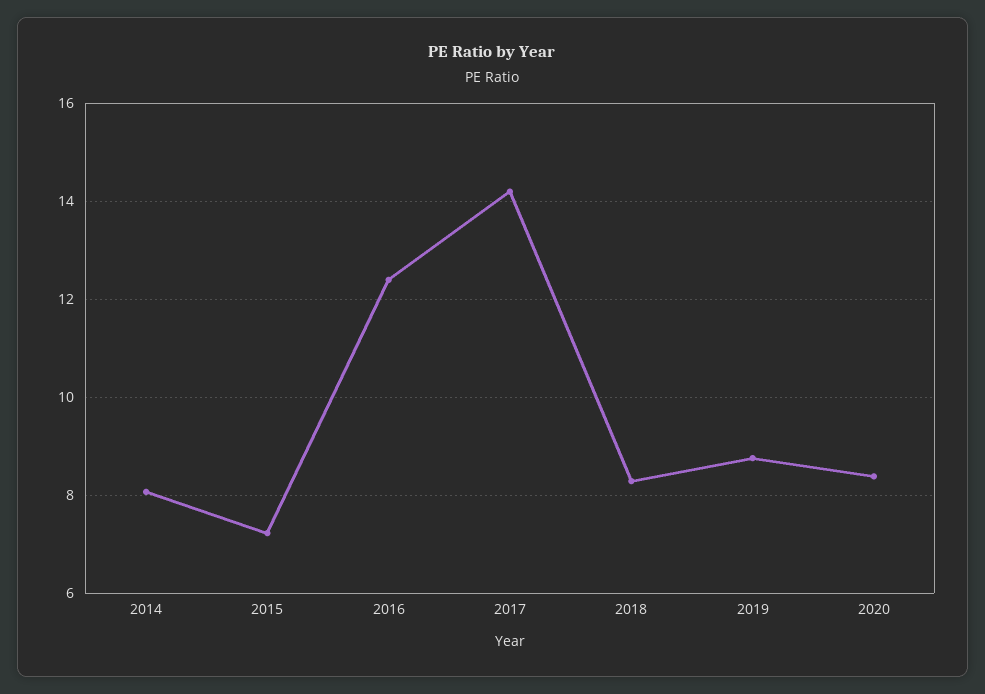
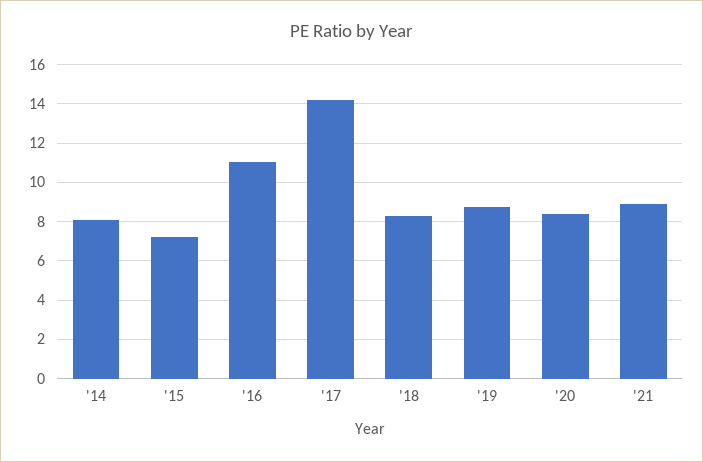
2016: 12.4 -> 11
'21: none -> 9

